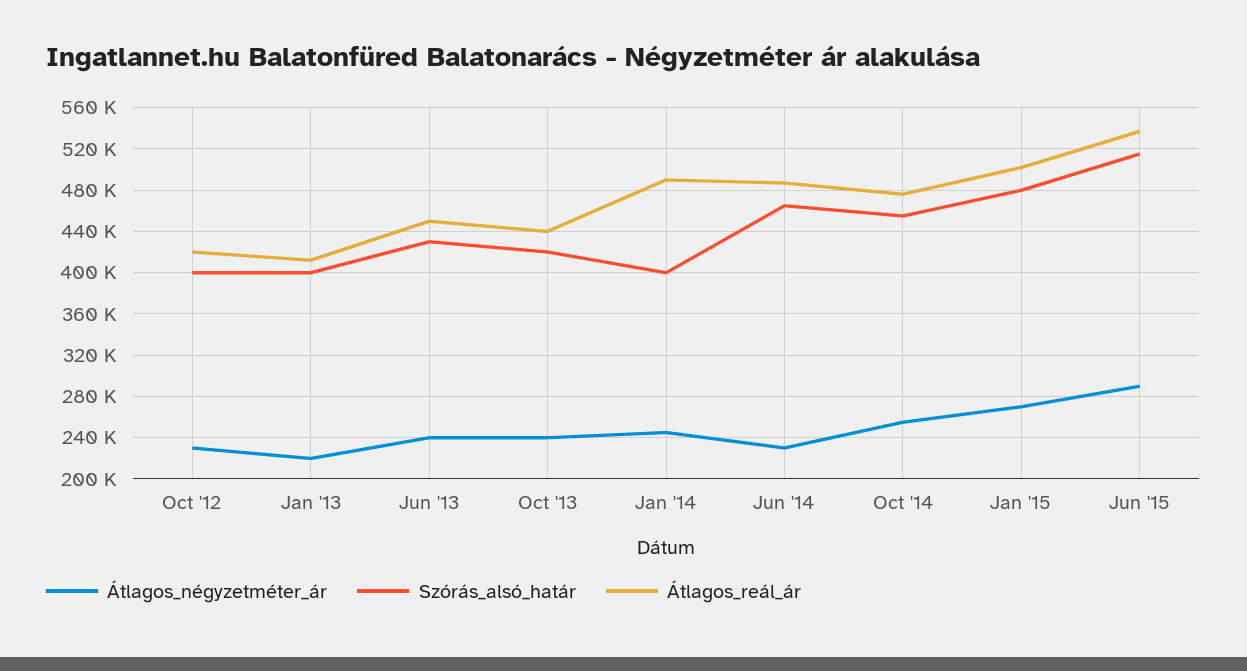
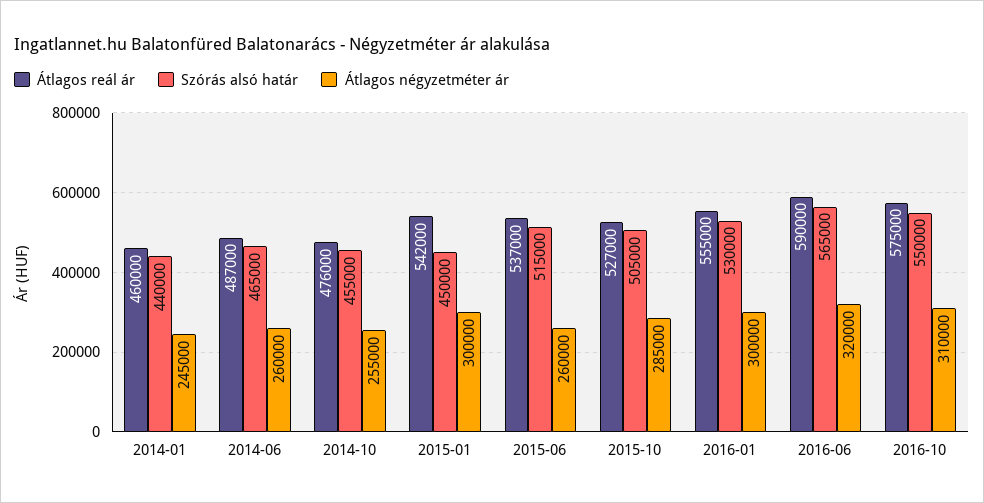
Átlagos_négyzetméter_ár, Oct '12: 230000 -> none
Szórás_alsó_határ, Oct '12: 400000 -> none
Átlagos_reál_ár, Oct '12: 420000 -> none
Átlagos_négyzetméter_ár, Jan '13: 220000 -> none
Szórás_alsó_határ, Jan '13: 400000 -> none
Átlagos_reál_ár, Jan '13: 410000 -> none
Átlagos_négyzetméter_ár, Jun '13: 240000 -> none
Szórás_alsó_határ, Jun '13: 430000 -> none
Átlagos_reál_ár, Jun '13: 450000 -> none
Átlagos_négyzetméter_ár, Oct '13: 240000 -> none
Szórás_alsó_határ, Oct '13: 420000 -> none
Átlagos_reál_ár, Oct '13: 440000 -> none
Szórás_alsó_határ, Jan '14: 400000 -> 440000
Átlagos_reál_ár, Jan '14: 490000 -> 460000
Átlagos_négyzetméter_ár, Jun '14: 230000 -> 260000
Átlagos_négyzetméter_ár, Jan '15: 270000 -> 300000
Szórás_alsó_határ, Jan '15: 480000 -> 450000
Átlagos_reál_ár, Jan '15: 500000 -> 542000
Átlagos_négyzetméter_ár, Jun '15: 290000 -> 260000
Átlagos_reál_ár, 2015-10: none -> 527000
Szórás_alsó_határ, 2015-10: none -> 505000
Átlagos_négyzetméter_ár, 2015-10: none -> 285000
Átlagos_reál_ár, 2016-01: none -> 555000
Szórás_alsó_határ, 2016-01: none -> 530000
Átlagos_négyzetméter_ár, 2016-01: none -> 300000
Átlagos_reál_ár, 2016-06: none -> 590000
Szórás_alsó_határ, 2016-06: none -> 565000
Átlagos_négyzetméter_ár, 2016-06: none -> 320000
Átlagos_reál_ár, 2016-10: none -> 575000
Szórás_alsó_határ, 2016-10: none -> 550000
Átlagos_négyzetméter_ár, 2016-10: none -> 310000

